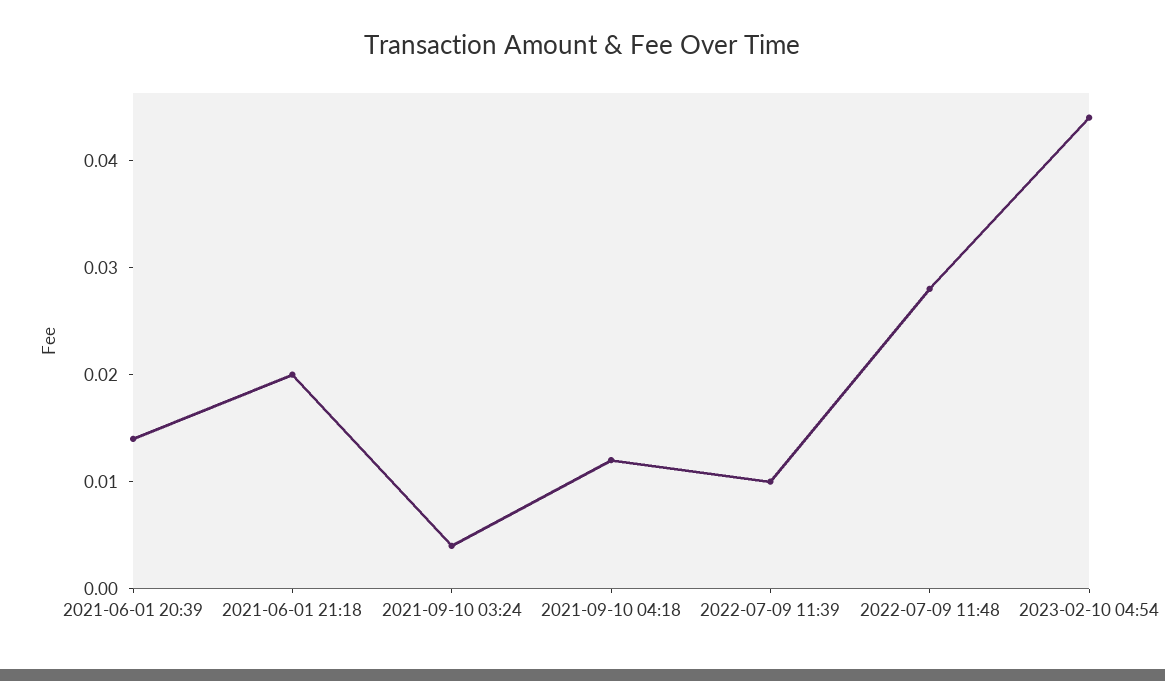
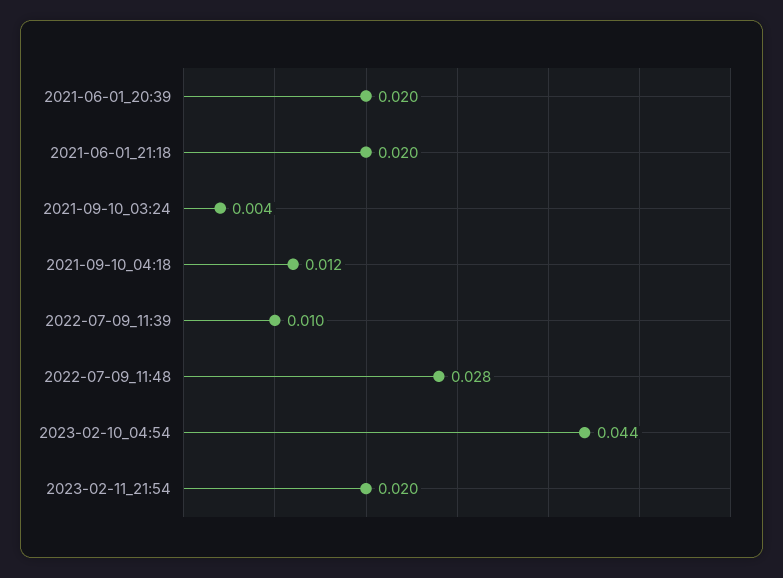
2021-06-01 20:39: 0.014 -> 0.02
2023-02-11_21:54: none -> 0.02

